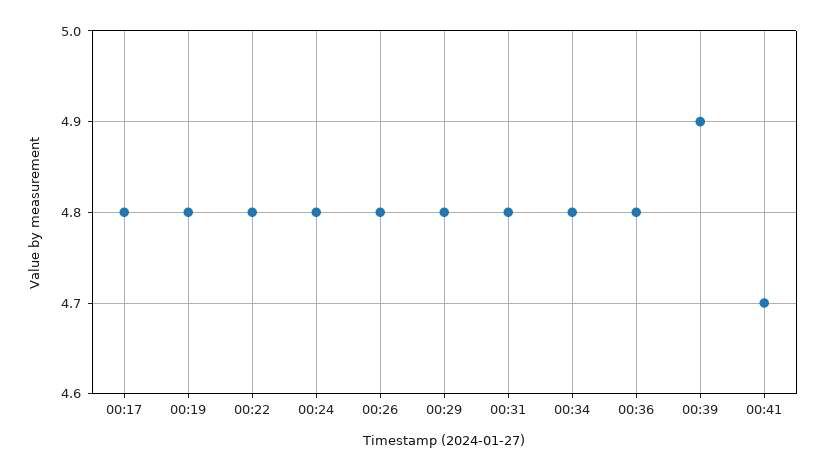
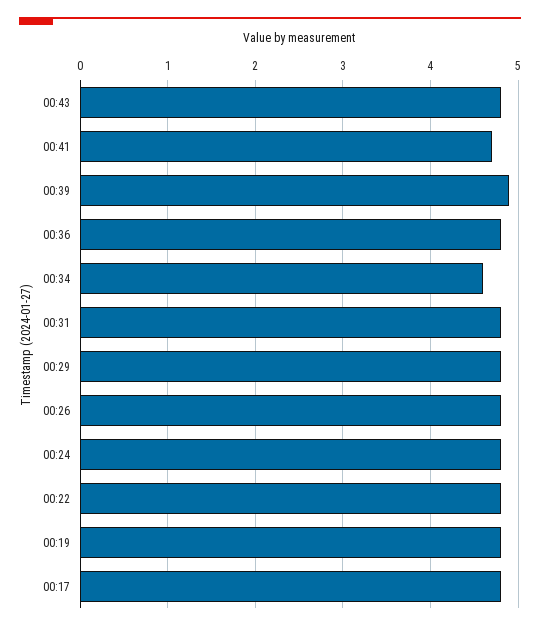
00:34: 4.8 -> 4.6
00:43: none -> 4.8

